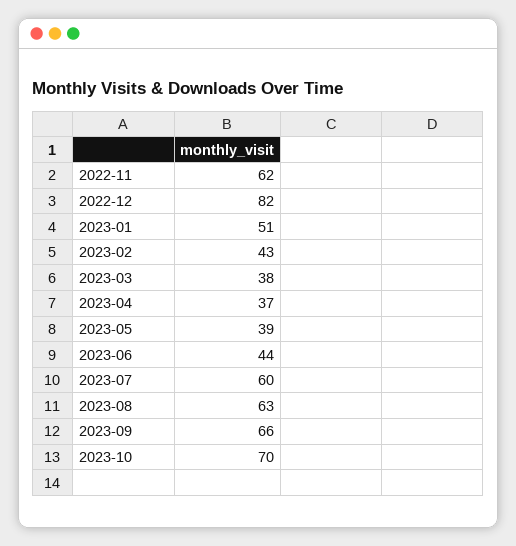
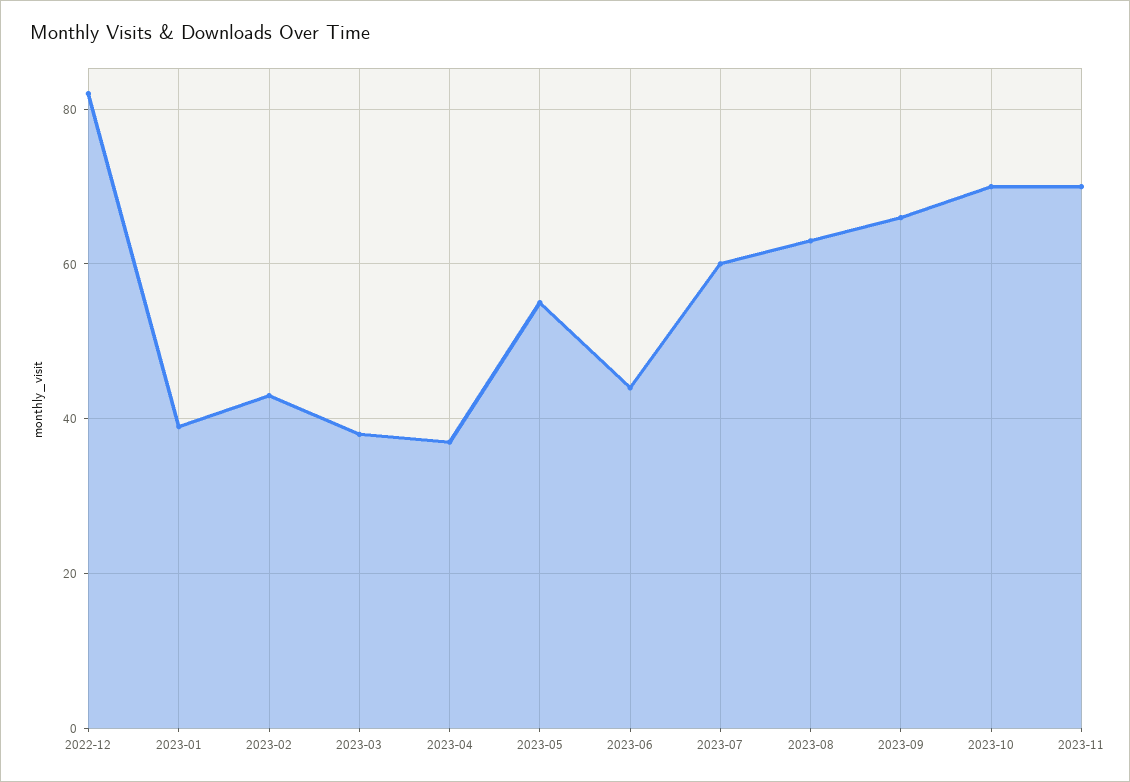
2022-11: 62 -> none
2023-01: 51 -> 40
2023-05: 39 -> 55
2023-11: none -> 70

